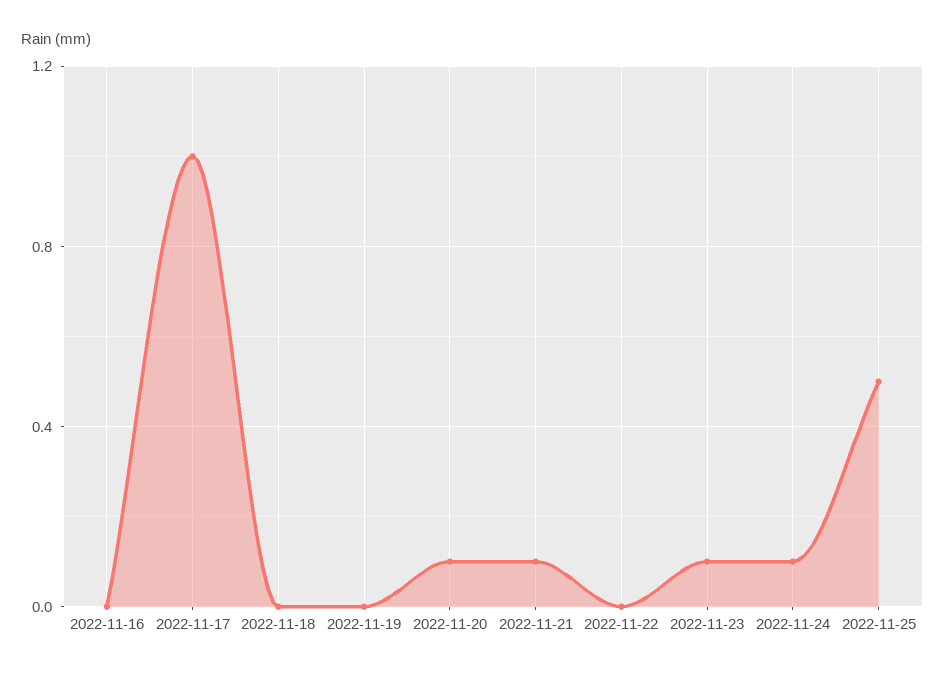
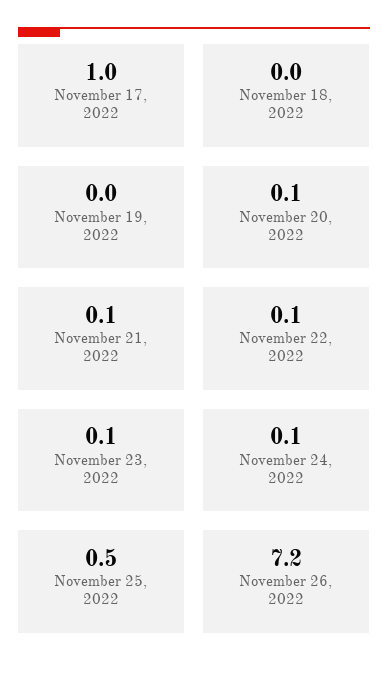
2022-11-16: 0 -> none
2022-11-22: 0 -> 0.1
November 26, 2022: none -> 7.2

